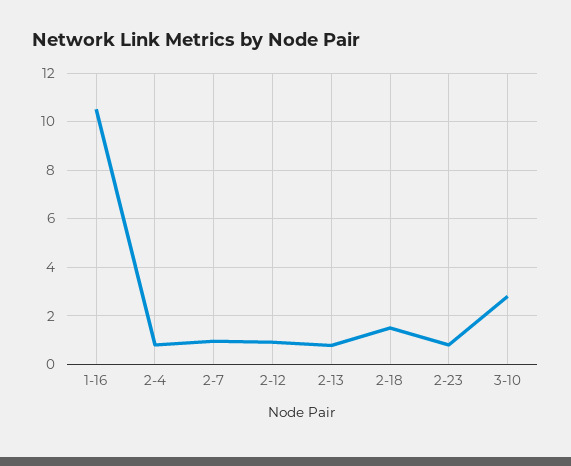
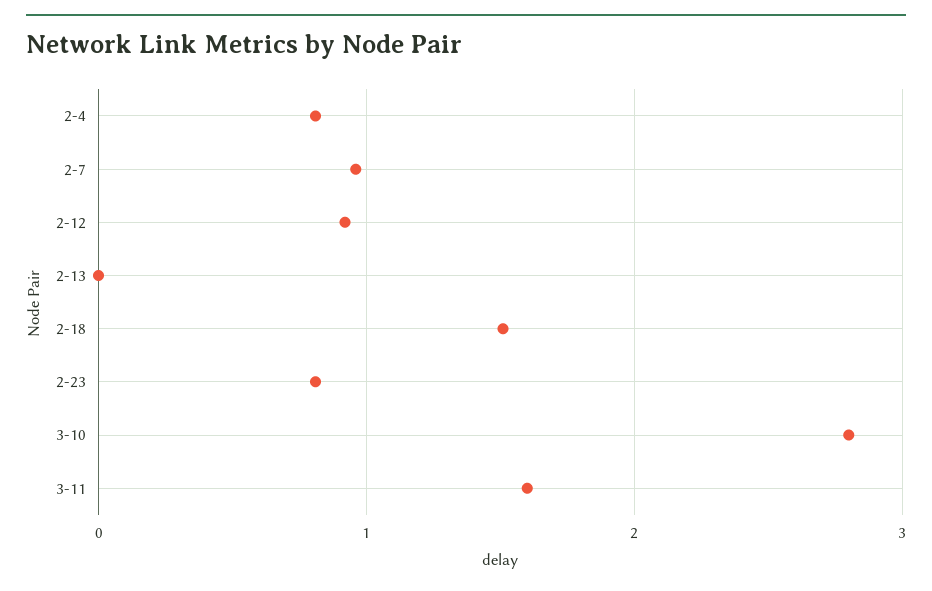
1-16: 10.5 -> none
2-13: 0.75 -> 0
3-11: none -> 1.6

